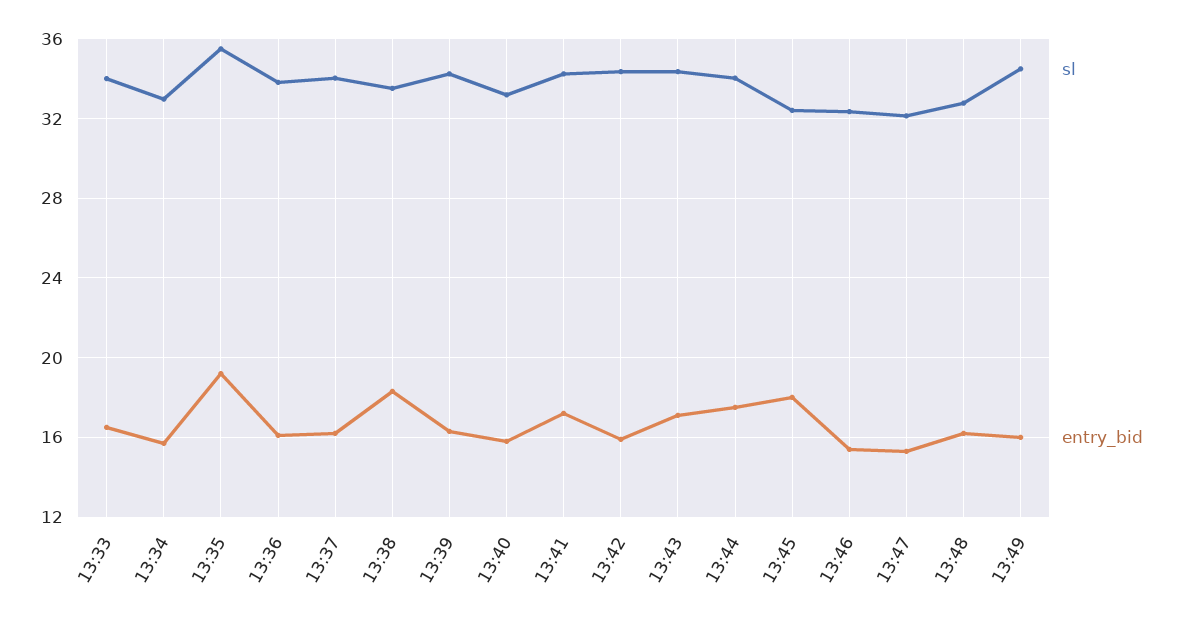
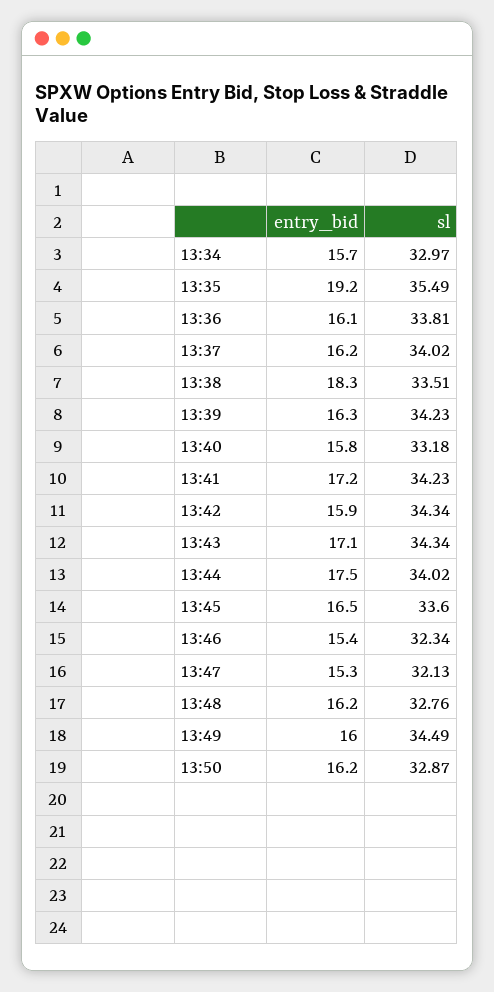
sl, 13:33: 34 -> none
entry_bid, 13:33: 16.5 -> none
sl, 13:45: 32.5 -> 33.6
entry_bid, 13:45: 18 -> 16.5
entry_bid, 13:50: none -> 16.2
sl, 13:50: none -> 32.87

